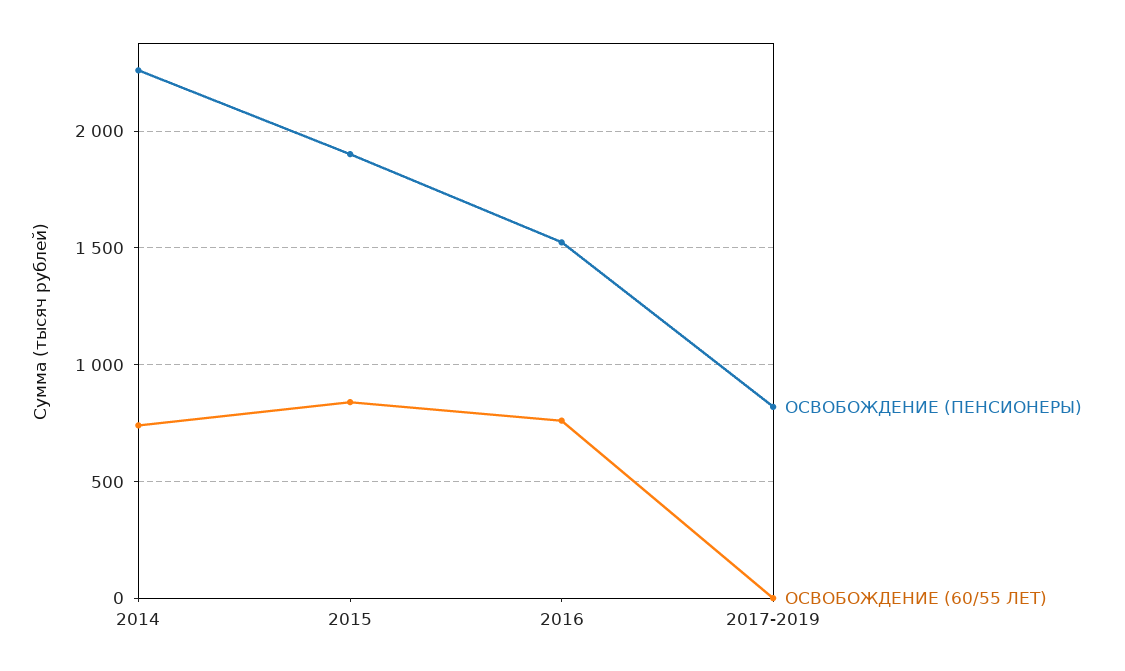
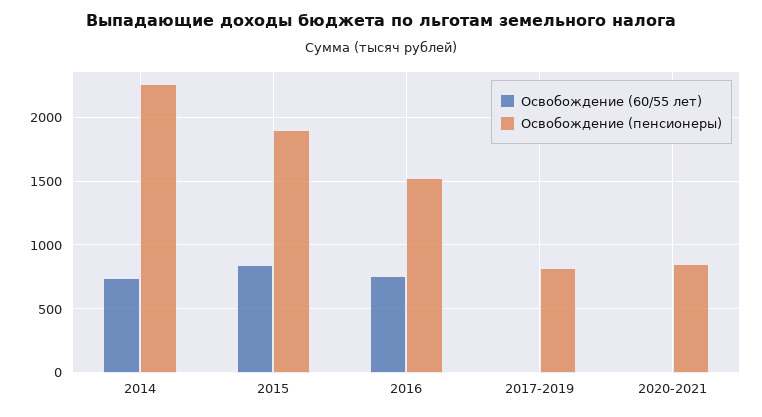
ОСВОБОЖДЕНИЕ (60/55 ЛЕТ), 2020-2021: none -> 0
ОСВОБОЖДЕНИЕ (ПЕНСИОНЕРЫ), 2020-2021: none -> 850

